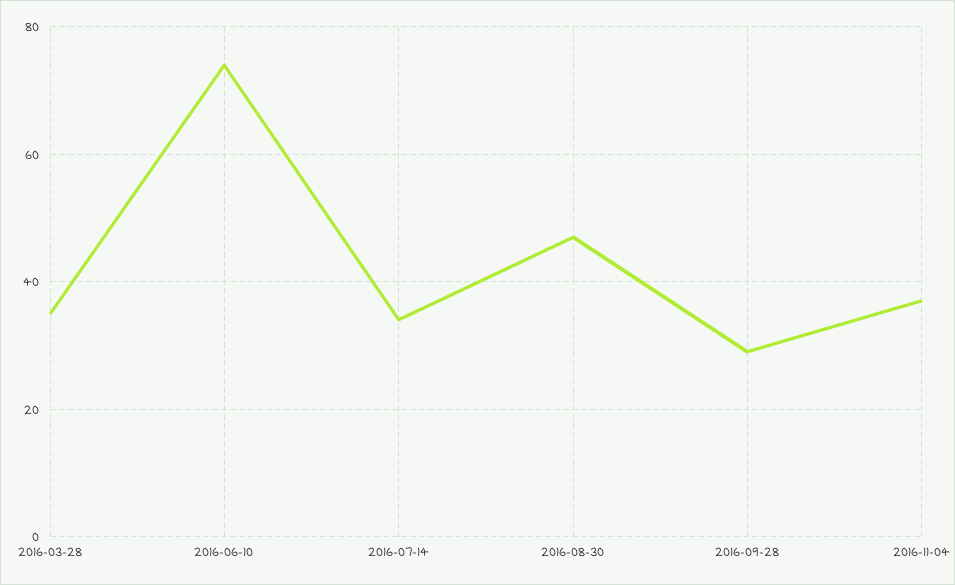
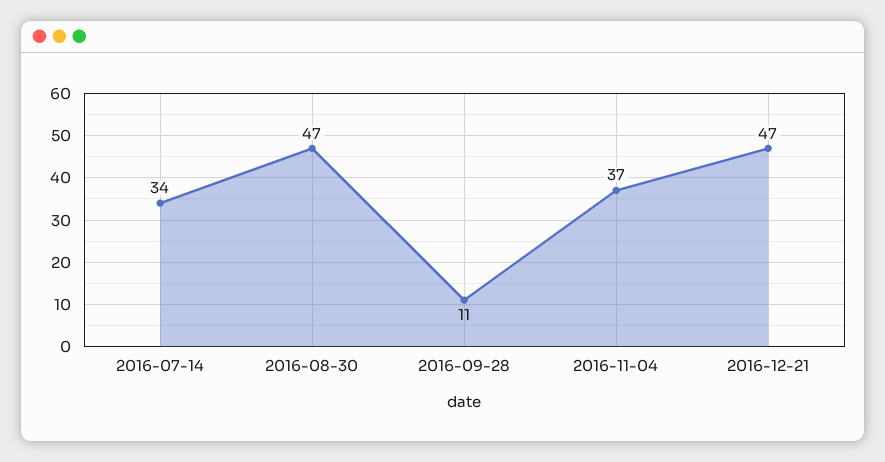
2016-03-28: 35 -> none
2016-06-10: 75 -> none
2016-09-28: 30 -> 11
2016-12-21: none -> 47

